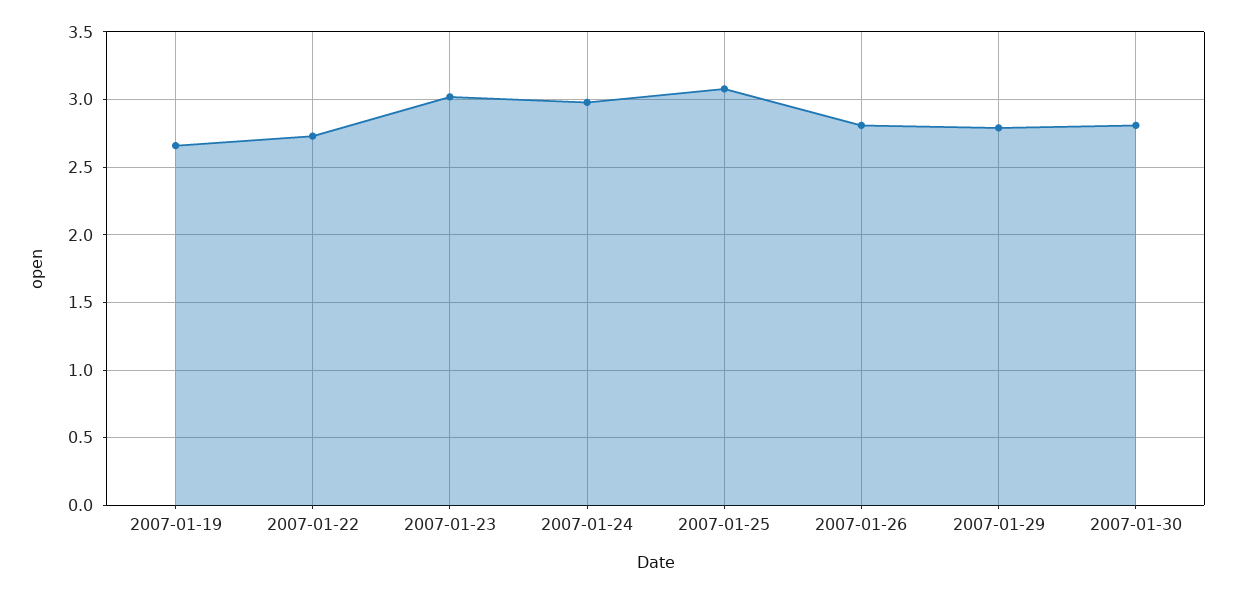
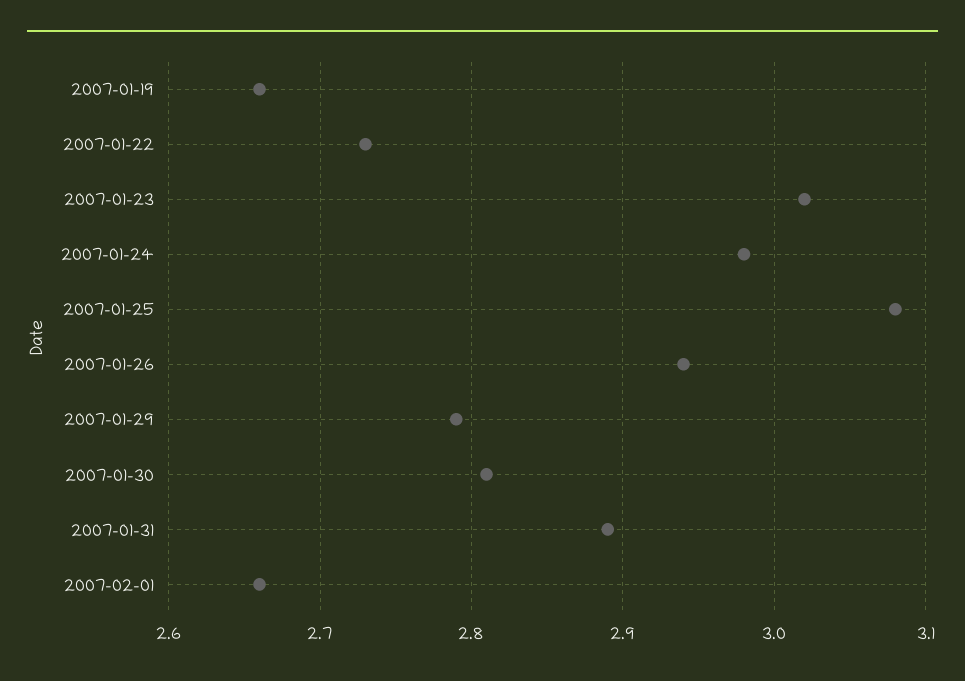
2007-01-26: 2.8 -> 2.94
2007-01-31: none -> 2.89
2007-02-01: none -> 2.66

